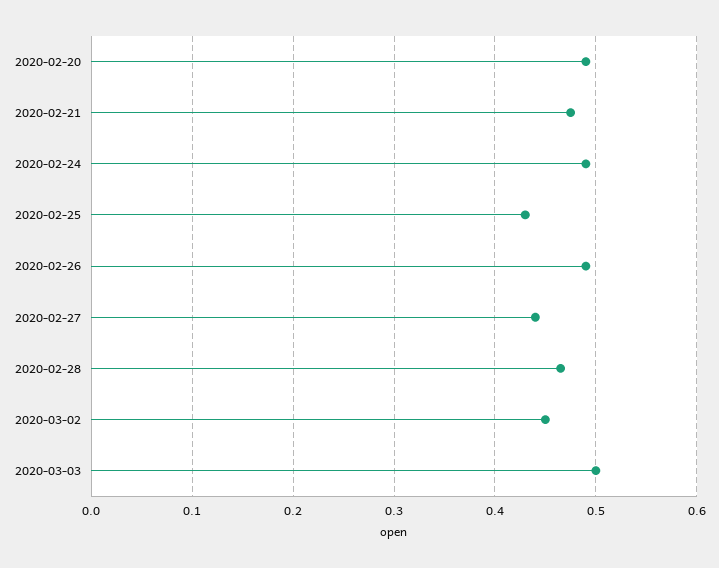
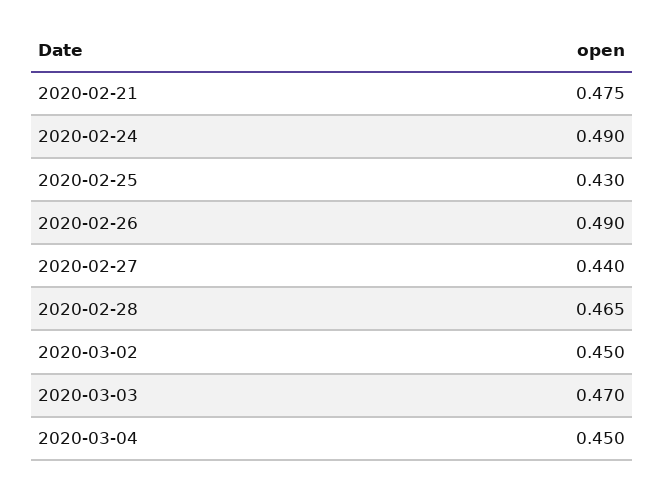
2020-02-20: 0.49 -> none
2020-03-03: 0.5 -> 0.47
2020-03-04: none -> 0.45

